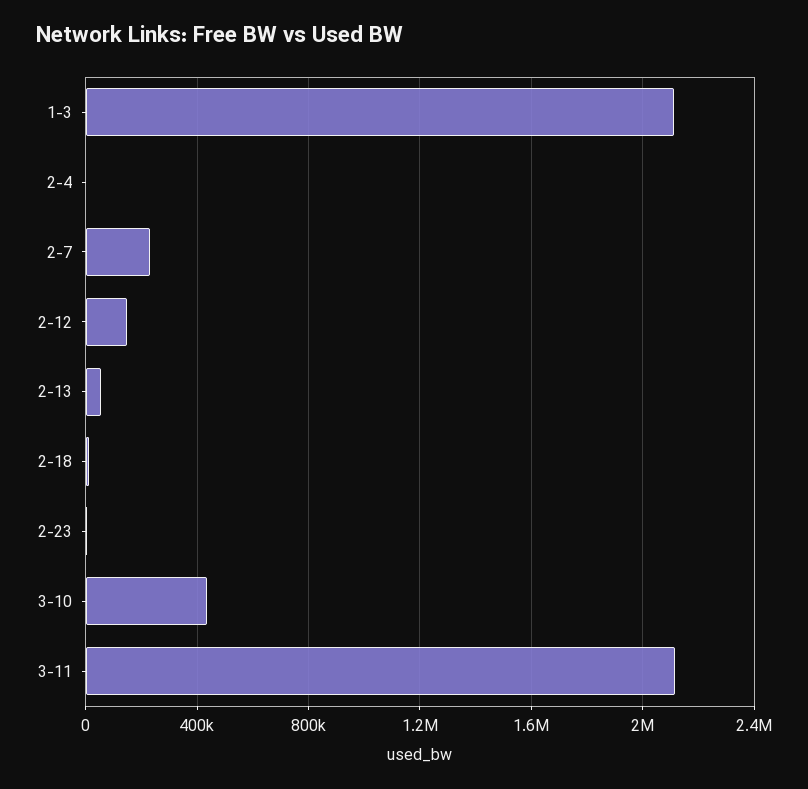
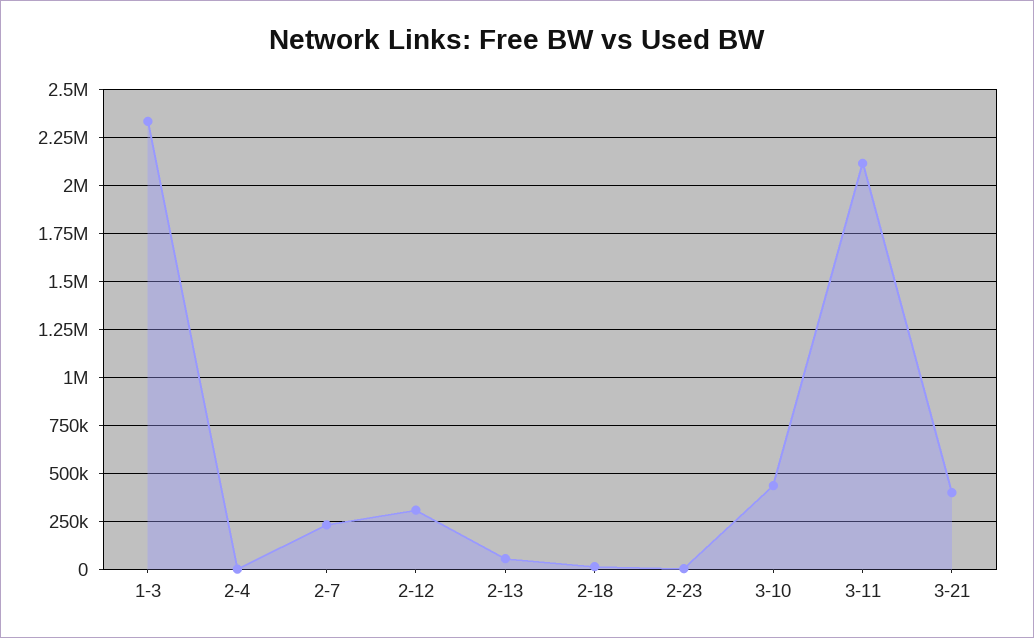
1-3: 2100000 -> 2350000
2-12: 150000 -> 300000
3-21: none -> 400000

